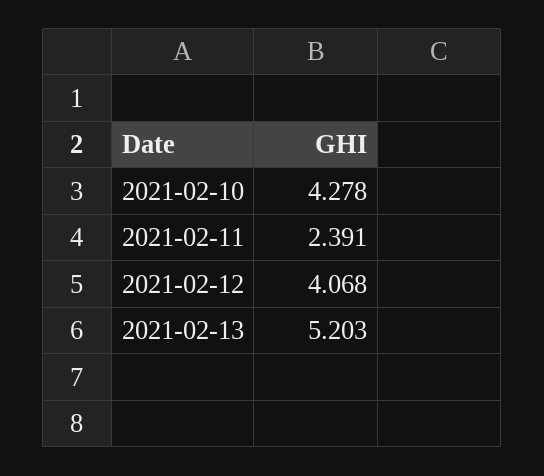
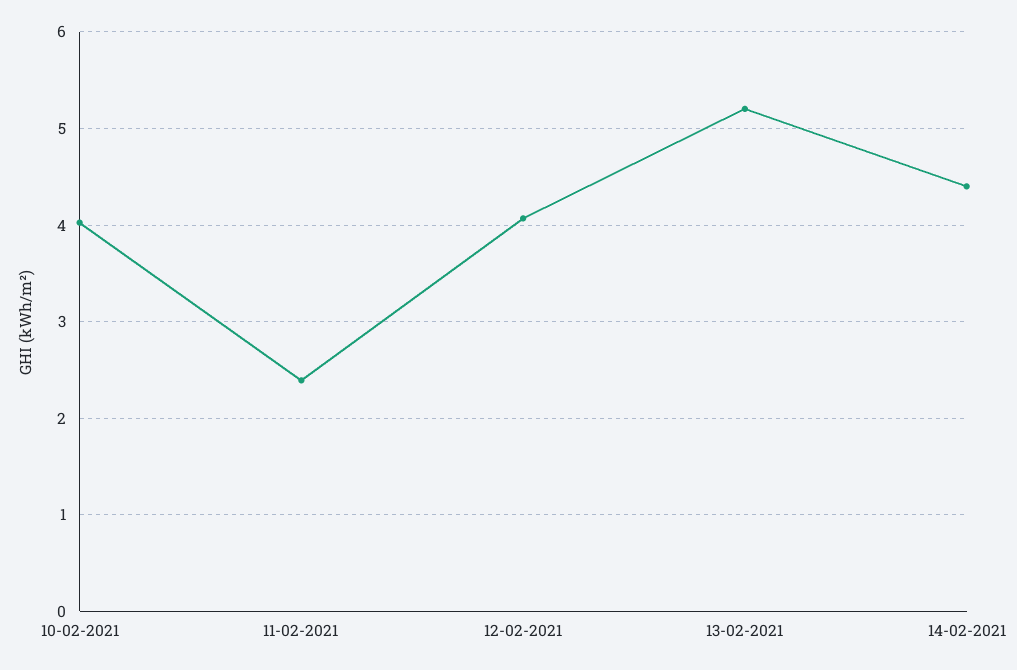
2021-02-10: 4.278 -> 4
14-02-2021: none -> 4.4

